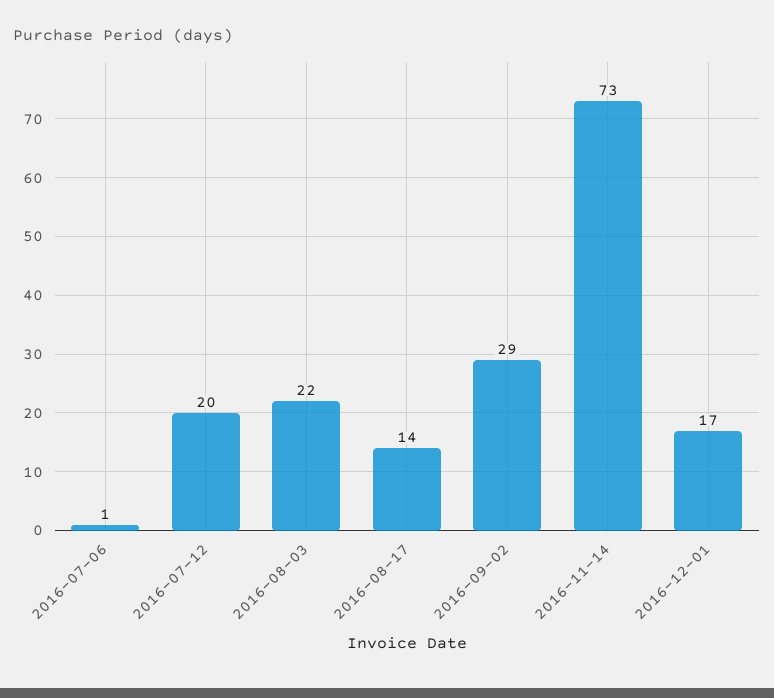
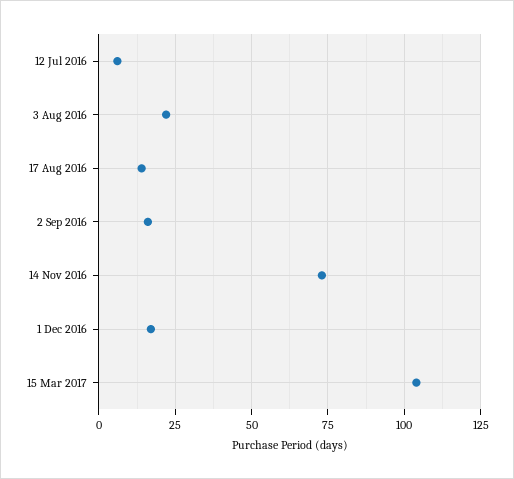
2016-07-06: 1 -> none
2016-07-12: 20 -> 5
2016-09-02: 29 -> 15
15 Mar 2017: none -> 105

